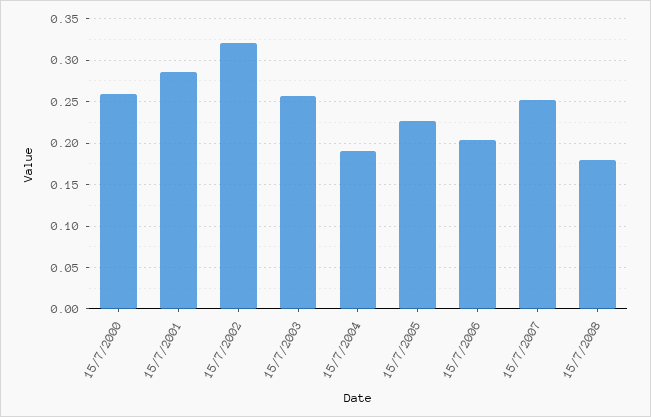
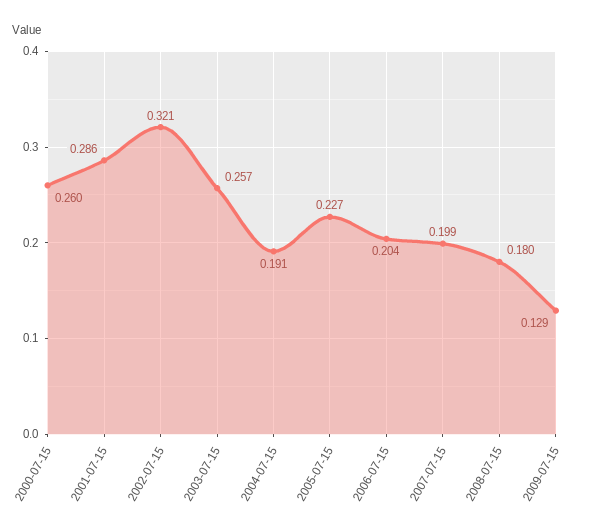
15/7/2007: 0.25 -> 0.199
2009-07-15: none -> 0.129

